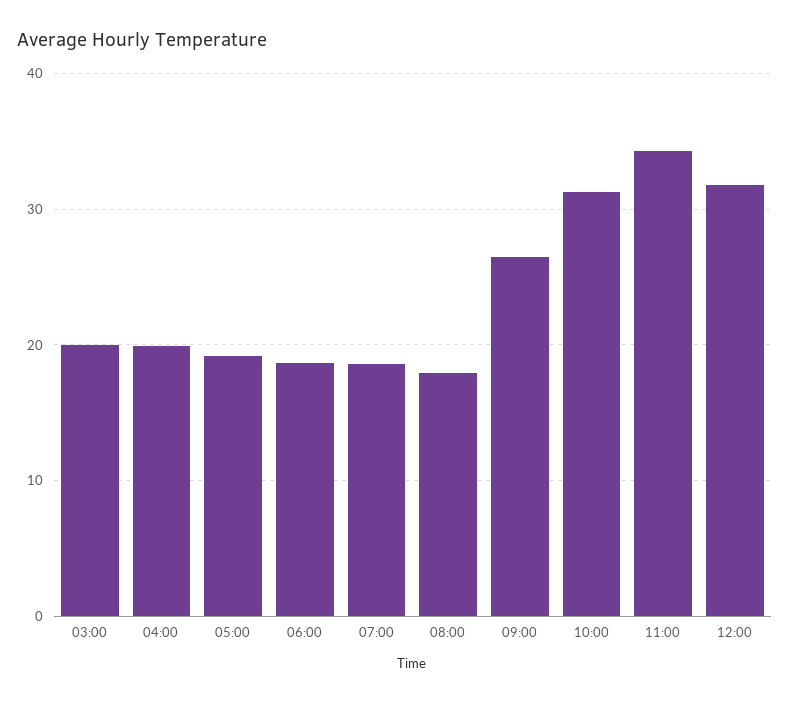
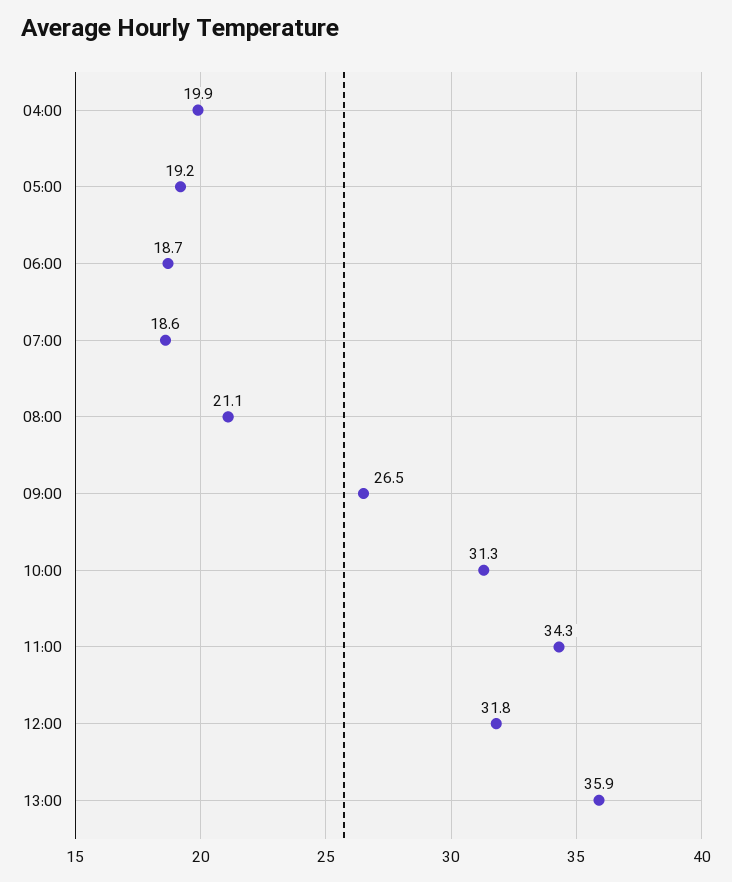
03:00: 20 -> none
08:00: 18 -> 21.1
13:00: none -> 35.9

